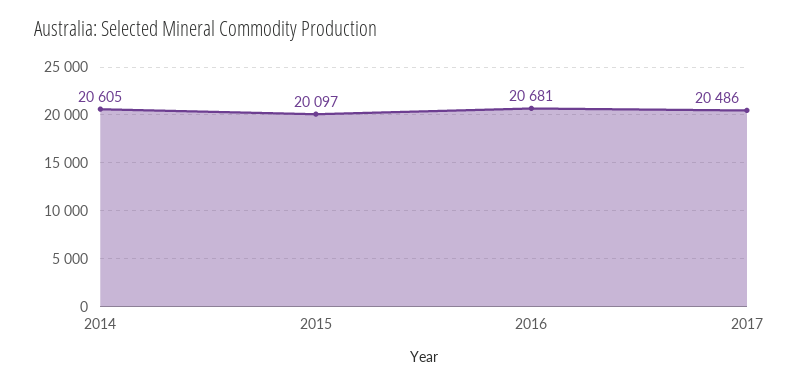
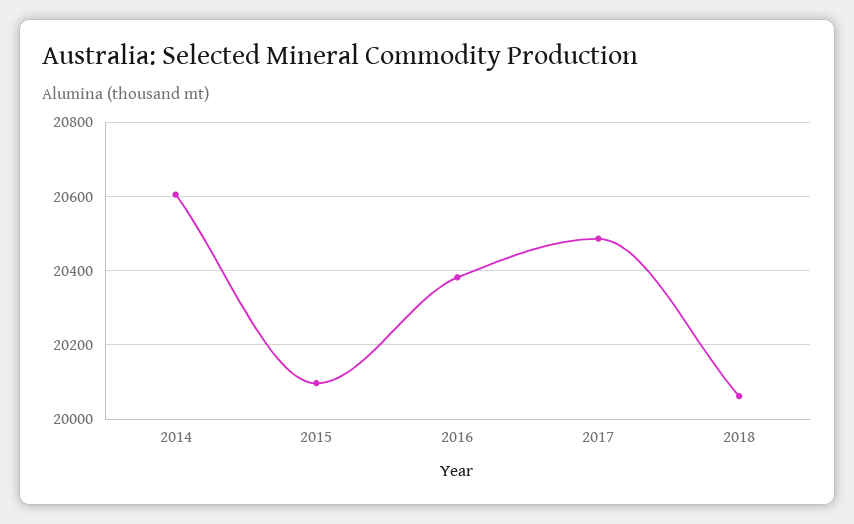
2016: 20681 -> 20380
2018: none -> 20060

